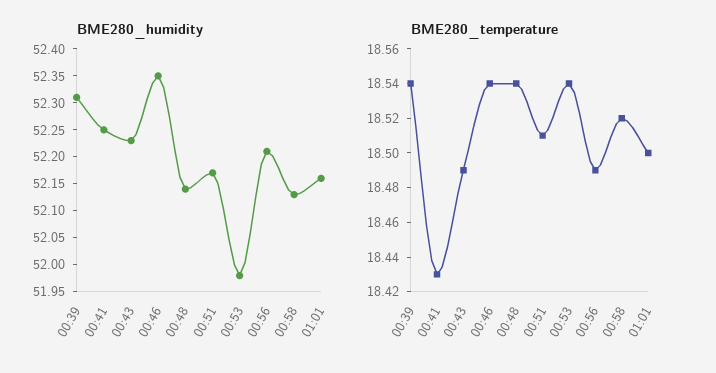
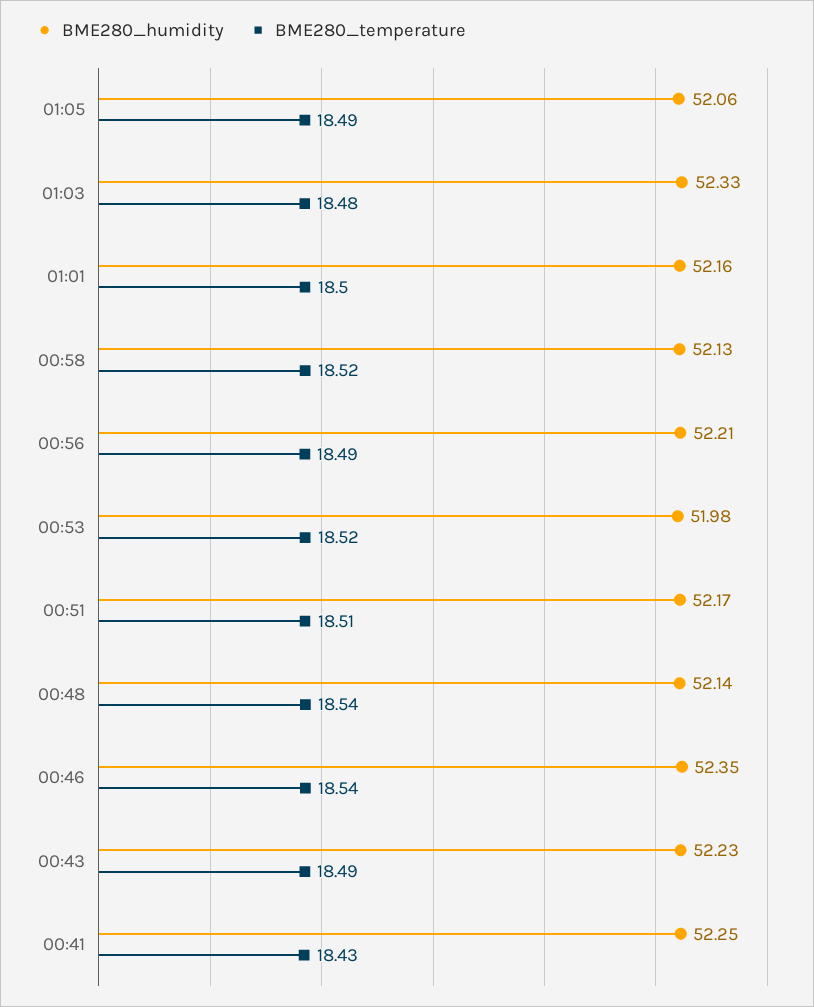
BME280_humidity, 00:39: 52.3 -> none
BME280_temperature, 00:39: 18.54 -> none
BME280_temperature, 00:53: 18.54 -> 18.52
BME280_humidity, 01:05: none -> 52.06
BME280_temperature, 01:05: none -> 18.49
BME280_humidity, 01:03: none -> 52.33
BME280_temperature, 01:03: none -> 18.48

